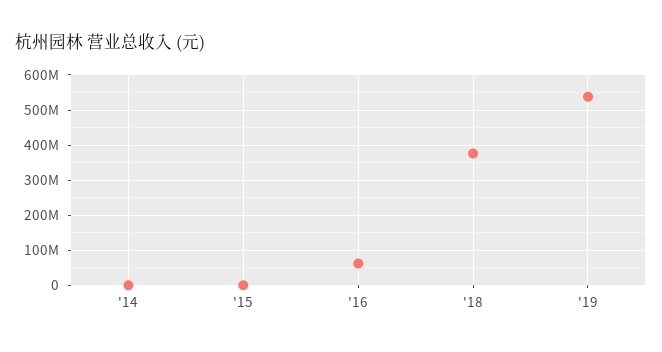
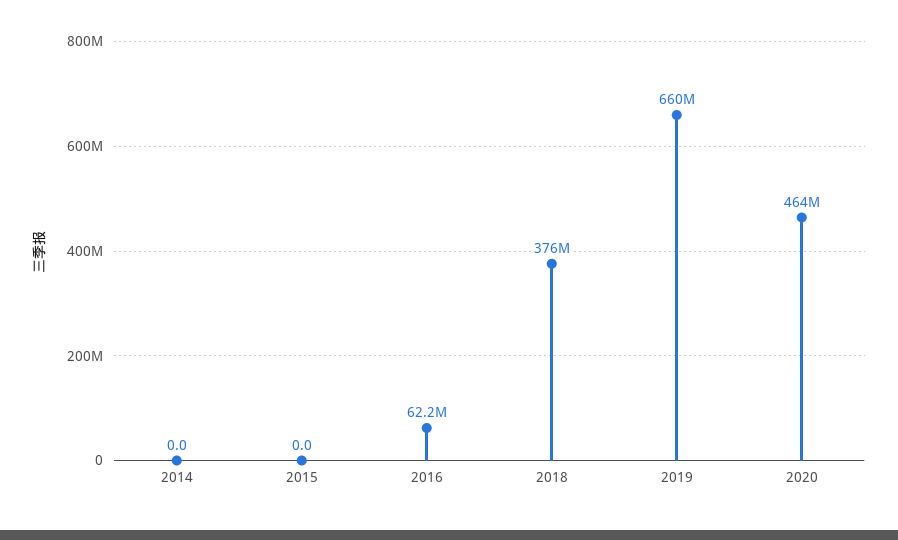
'19: 540000000 -> 660000000
2020: none -> 464000000

